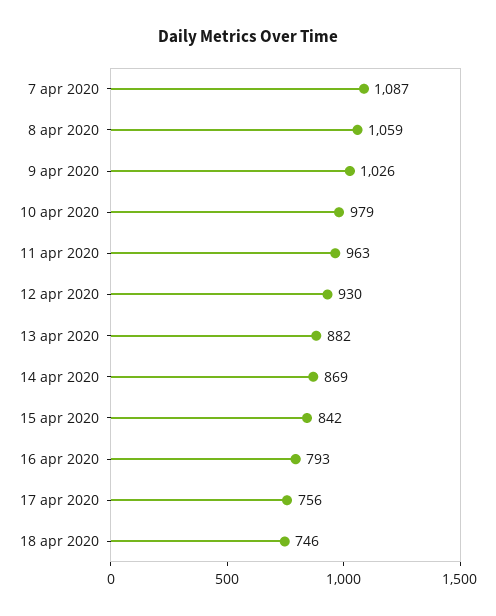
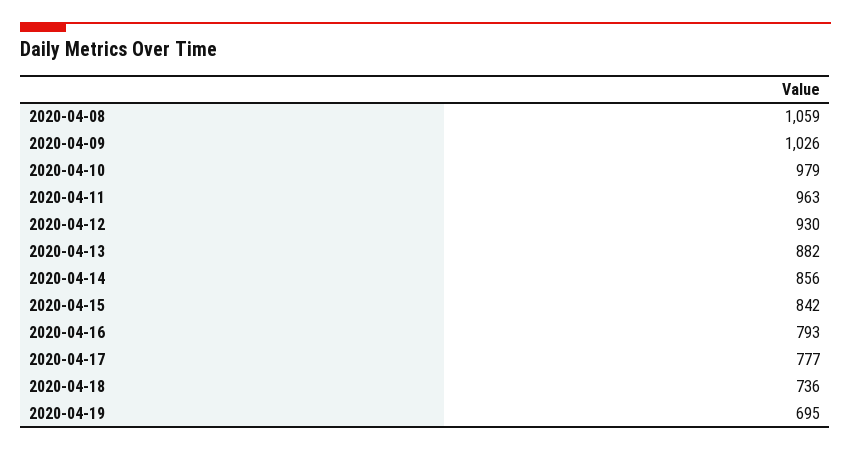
7 apr 2020: 1087 -> none
14 apr 2020: 869 -> 856
17 apr 2020: 756 -> 777
18 apr 2020: 746 -> 736
2020-04-19: none -> 695

